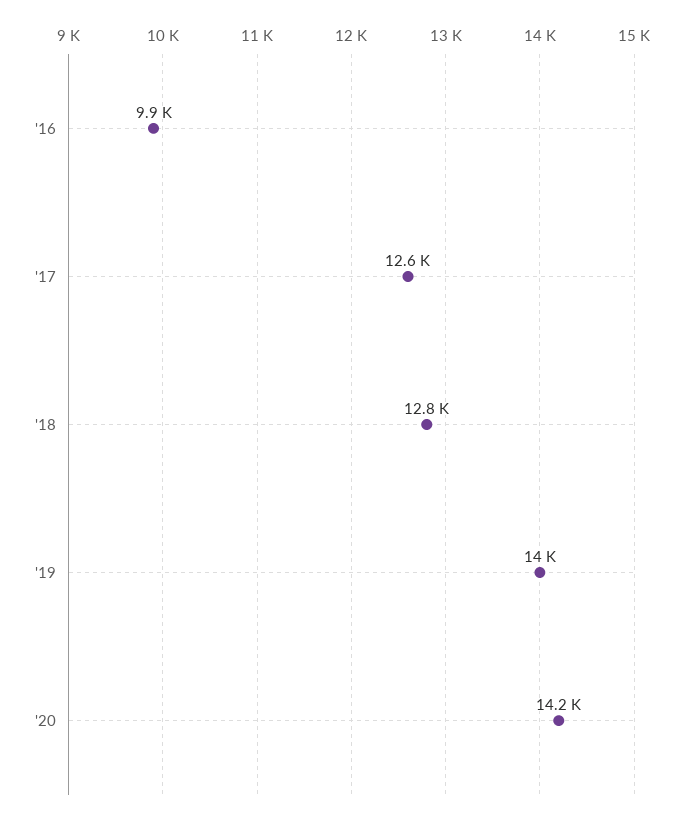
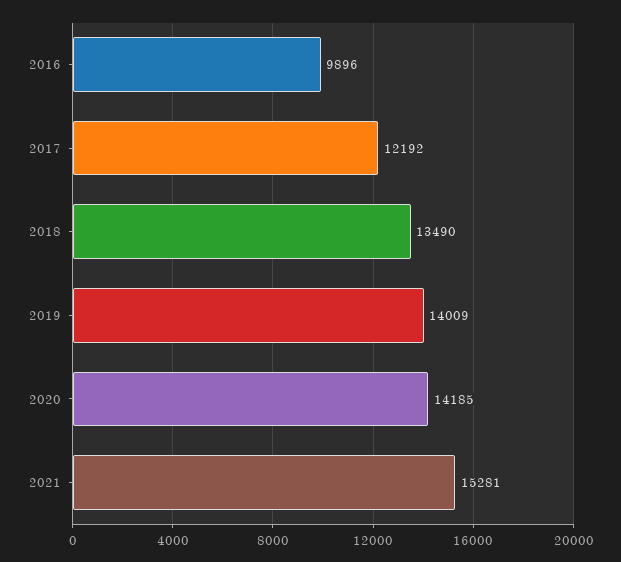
'17: 12600 -> 12192
'18: 12800 -> 13490
2021: none -> 15281

